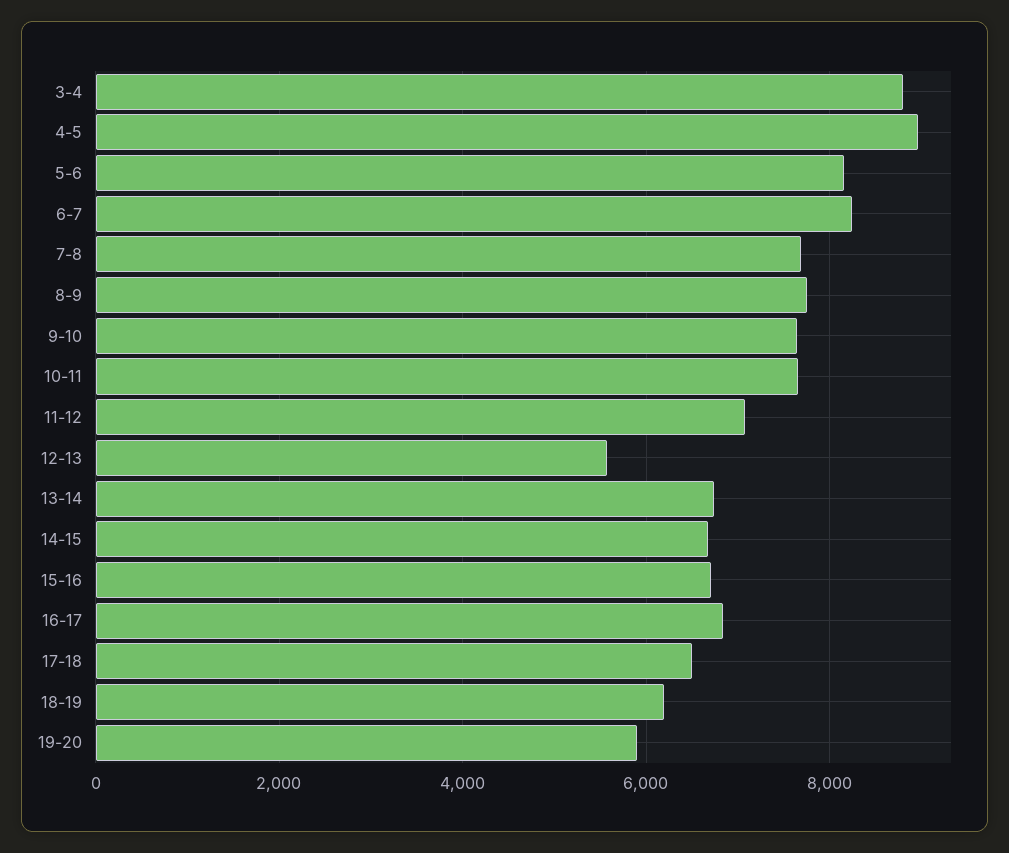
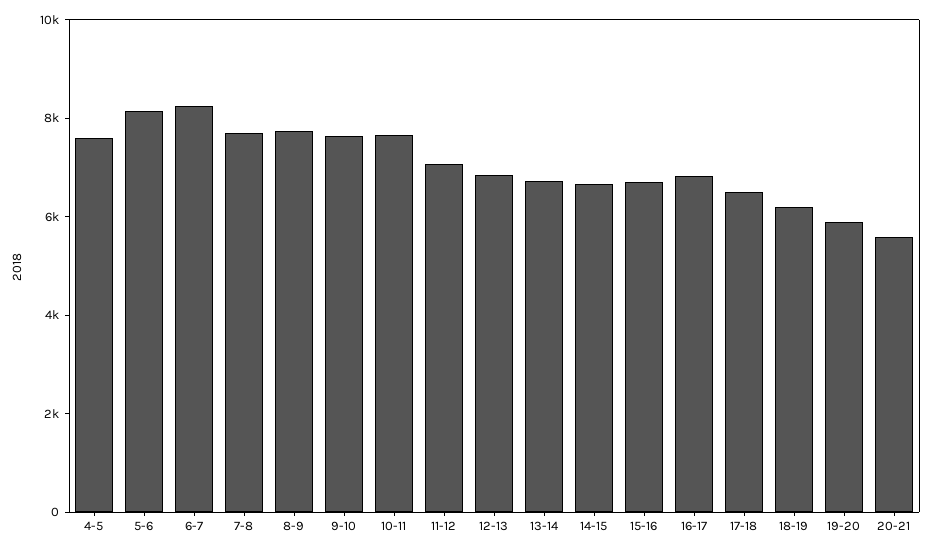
3-4: 8800 -> none
4-5: 9000 -> 7500
12-13: 5600 -> 7000
20-21: none -> 5500

